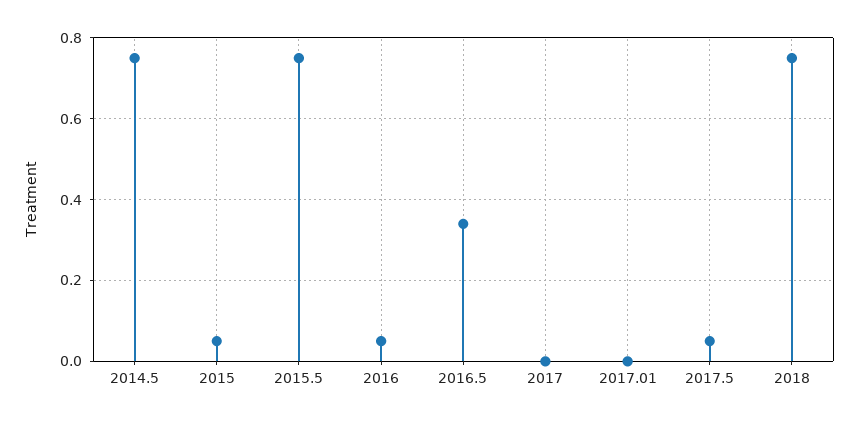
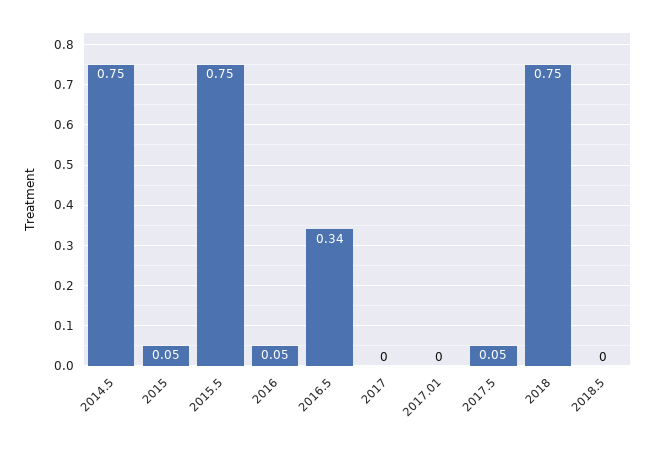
2018.5: none -> 0

